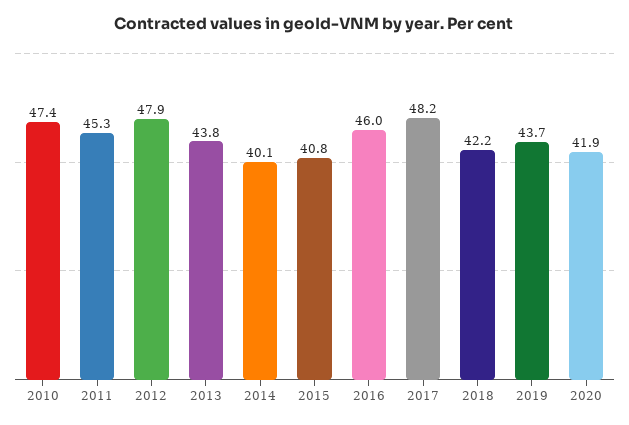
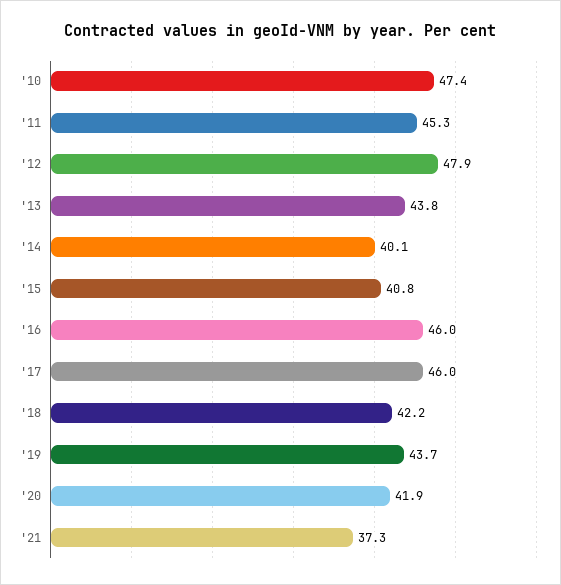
2017: 48.2 -> 46
'21: none -> 37.3

